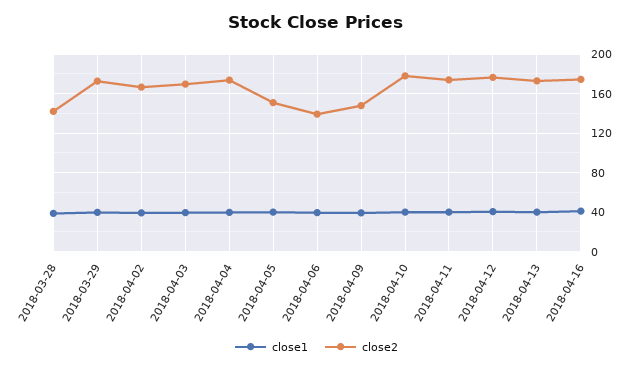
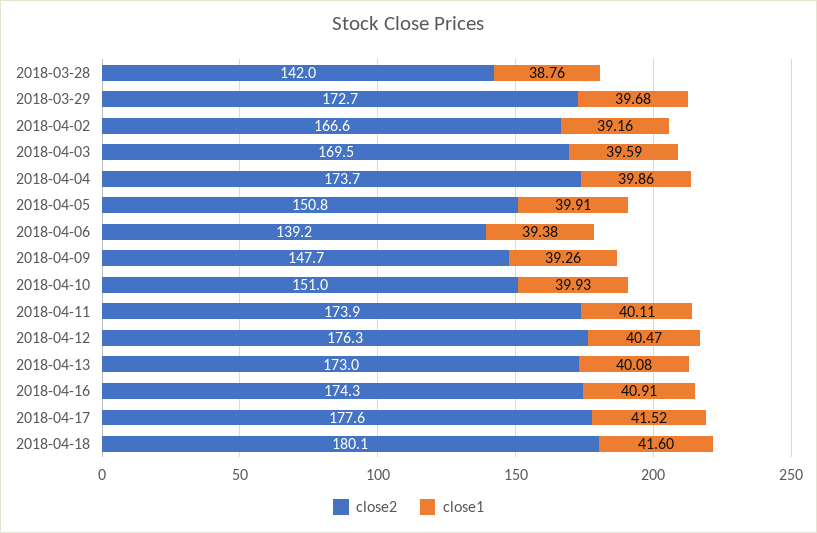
close2, 2018-04-10: 180 -> 151
close2, 2018-04-17: none -> 177.6
close1, 2018-04-17: none -> 41.52
close2, 2018-04-18: none -> 180.1
close1, 2018-04-18: none -> 41.6

